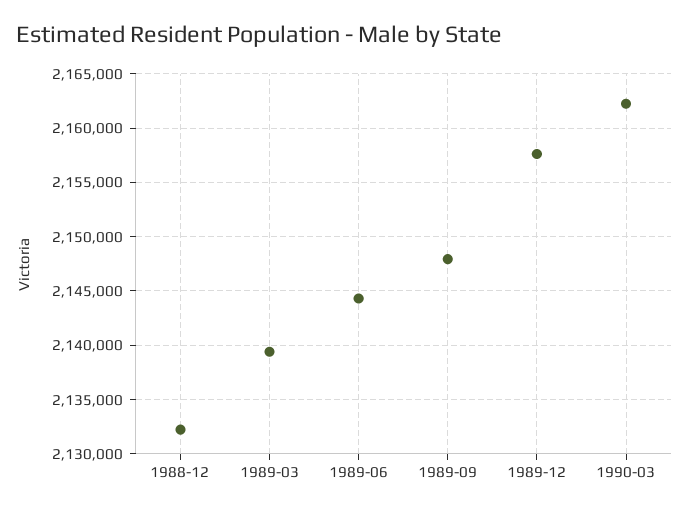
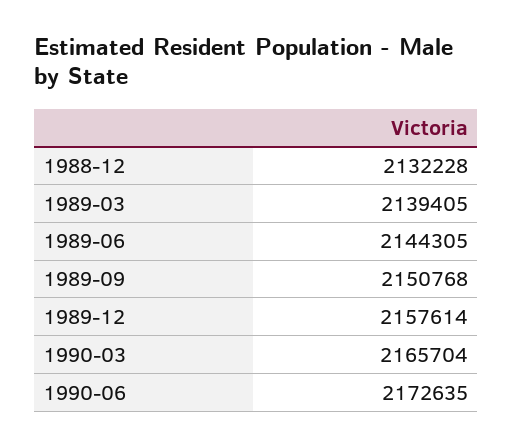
1989-09: 2148000 -> 2150768
1990-03: 2162000 -> 2165704
1990-06: none -> 2172635

